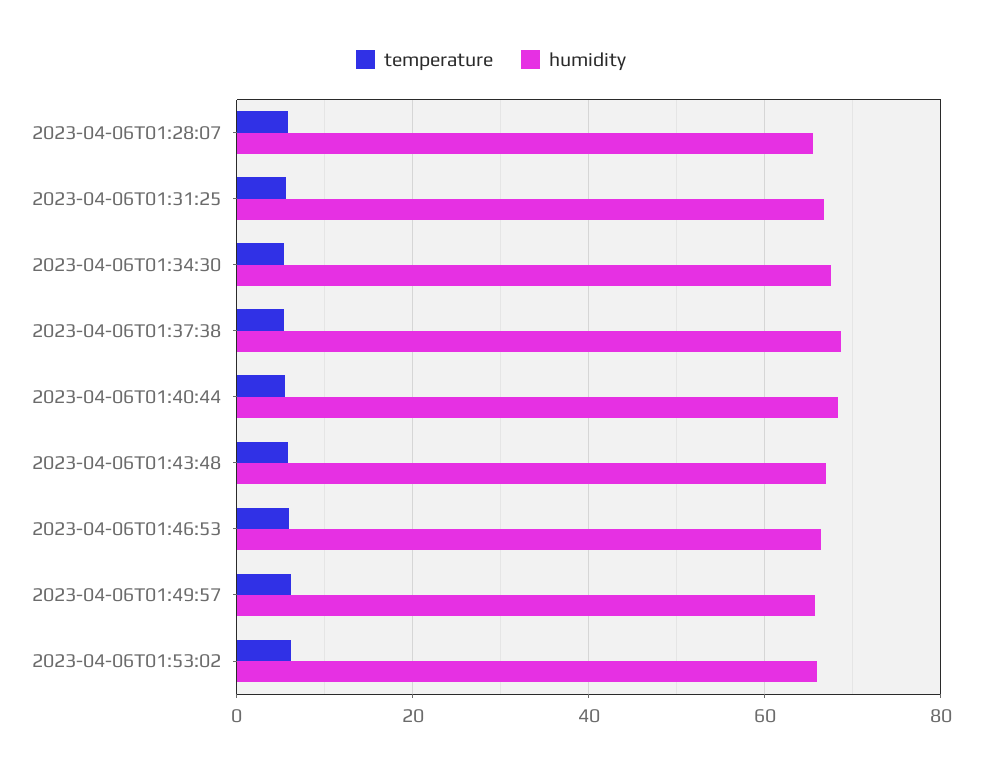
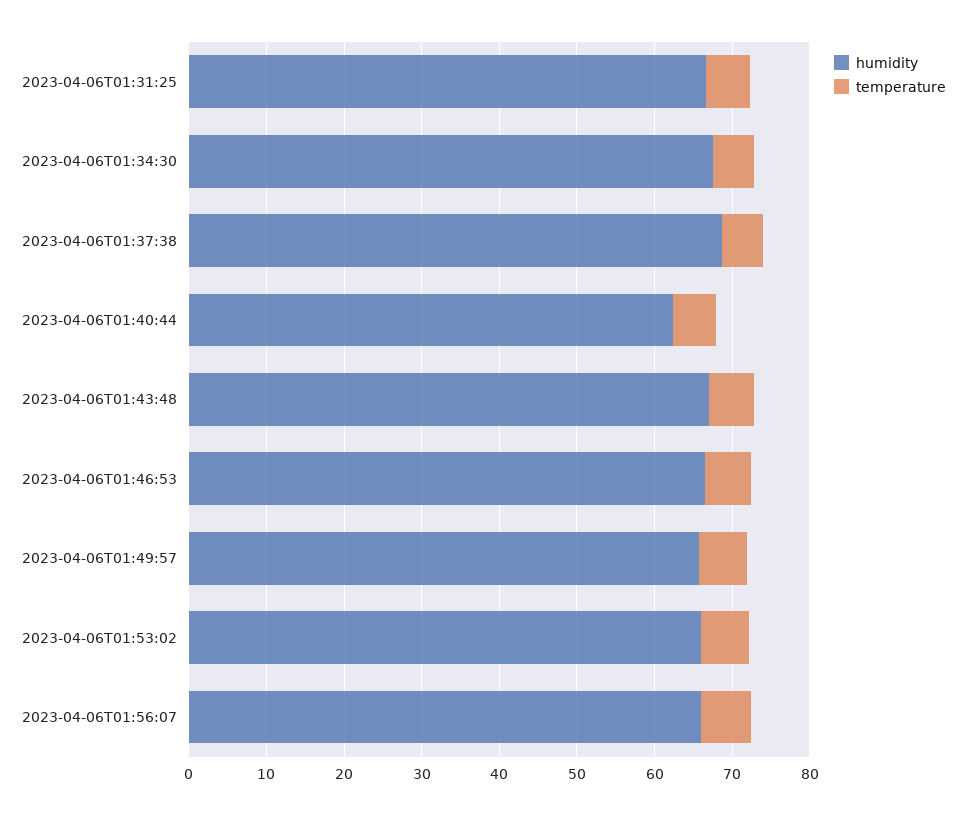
temperature, 2023-04-06T01:28:07: 6 -> none
humidity, 2023-04-06T01:28:07: 66 -> none
humidity, 2023-04-06T01:40:44: 68 -> 62
humidity, 2023-04-06T01:56:07: none -> 66
temperature, 2023-04-06T01:56:07: none -> 6

